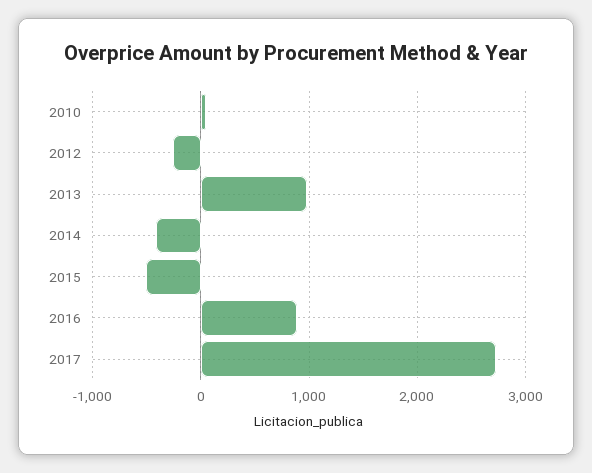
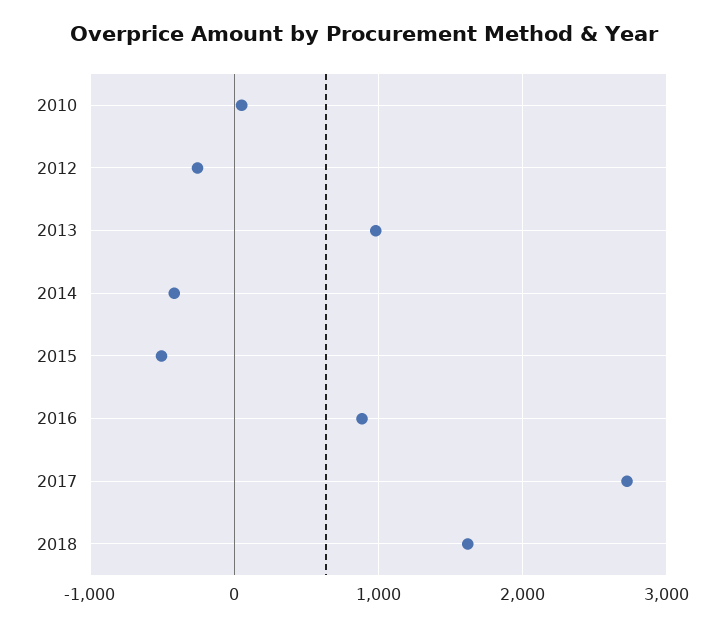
2018: none -> 1600

